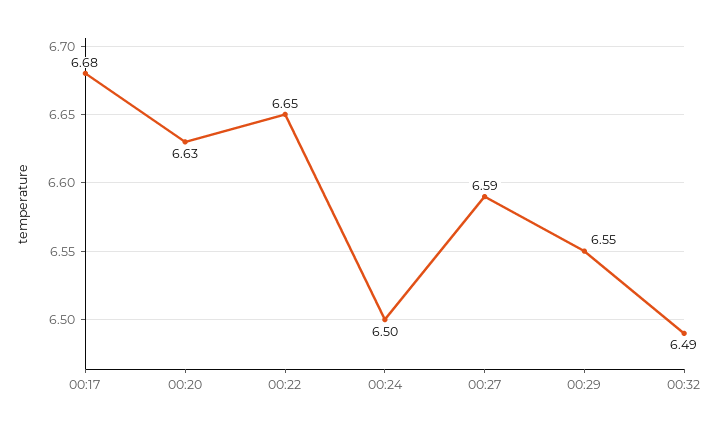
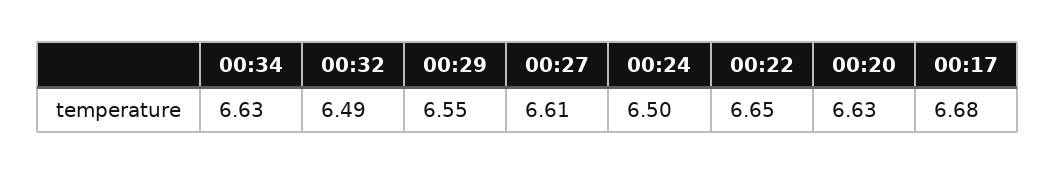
00:27: 6.59 -> 6.61
00:34: none -> 6.63

